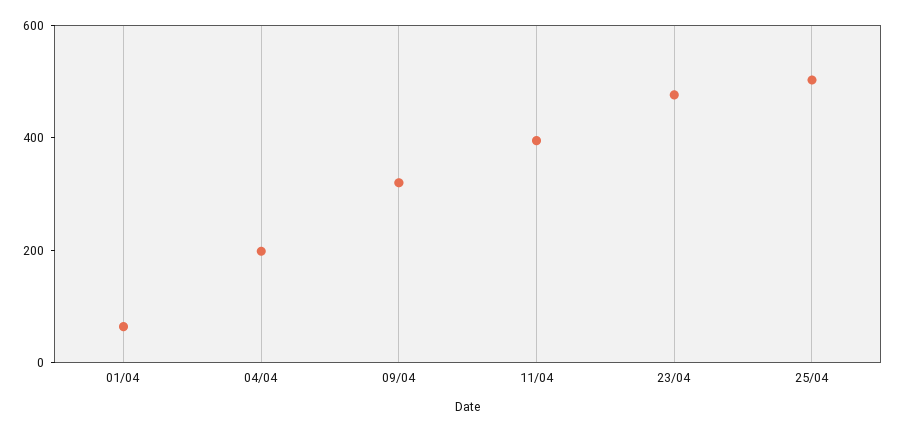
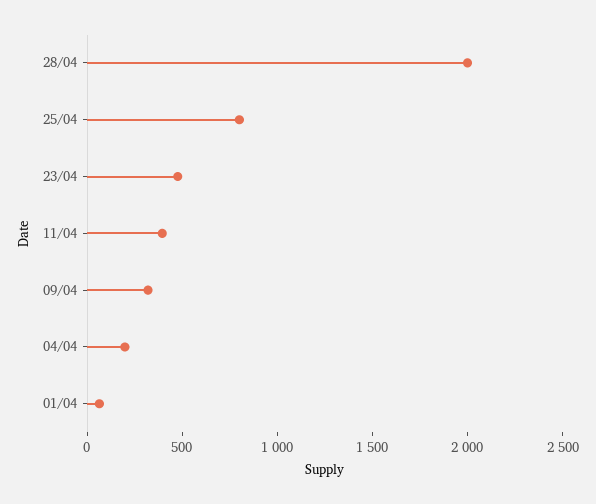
25/04: 500 -> 800
28/04: none -> 2000

